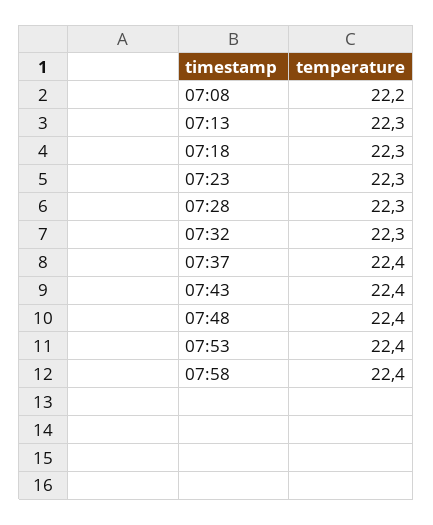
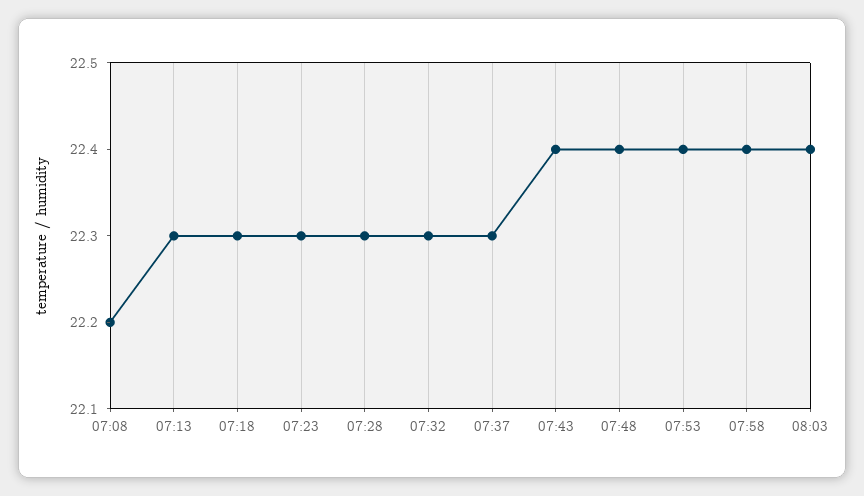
07:37: 22.4 -> 22.3
08:03: none -> 22.4

